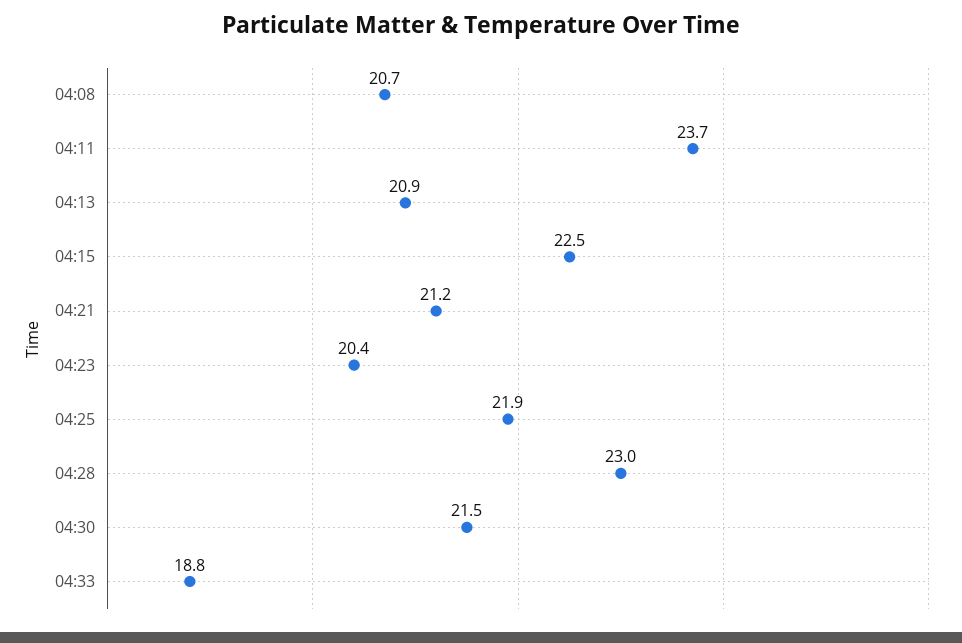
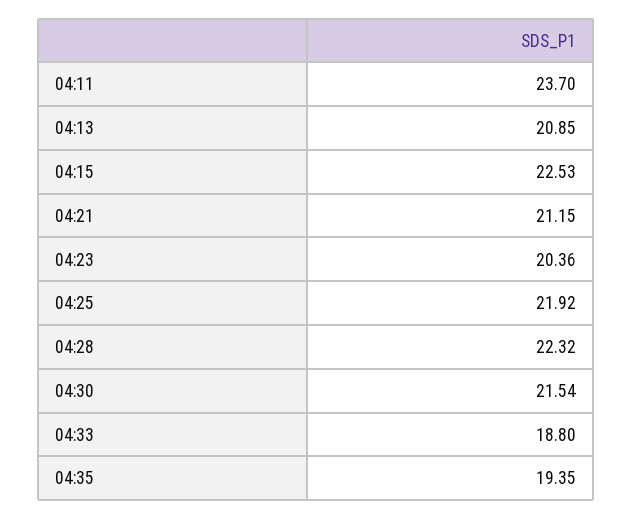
04:08: 20.7 -> none
04:28: 23 -> 22.32
04:35: none -> 19.35

